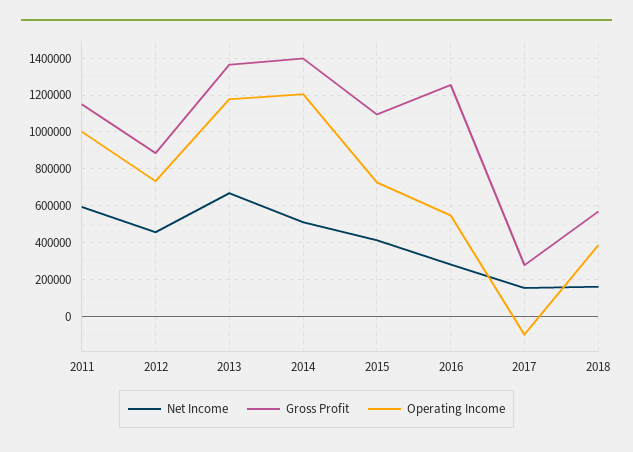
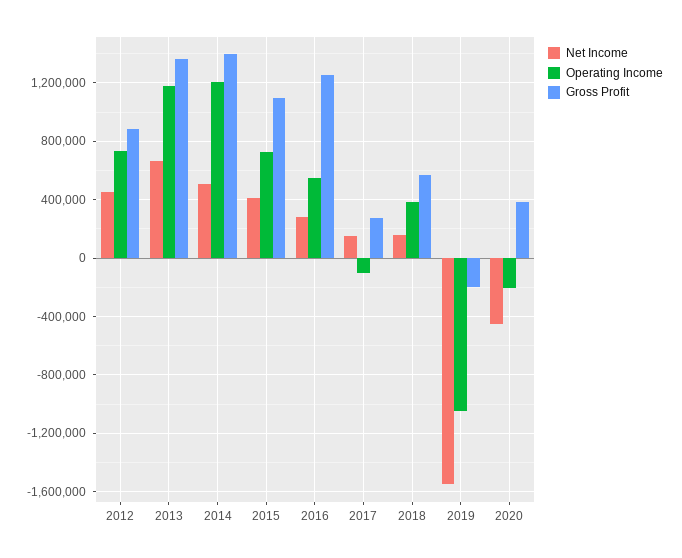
Net Income, 2011: 600000 -> none
Gross Profit, 2011: 1150000 -> none
Operating Income, 2011: 1000000 -> none
Net Income, 2019: none -> -1550000
Operating Income, 2019: none -> -1050000
Gross Profit, 2019: none -> -200000
Net Income, 2020: none -> -450000
Operating Income, 2020: none -> -200000
Gross Profit, 2020: none -> 400000

